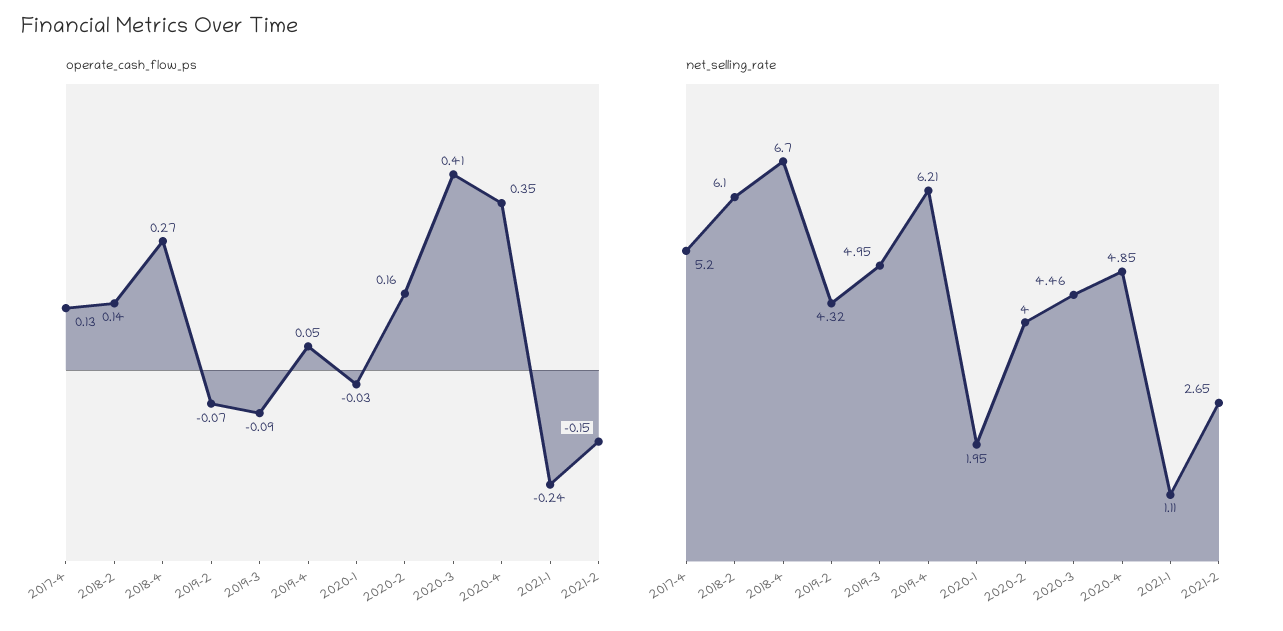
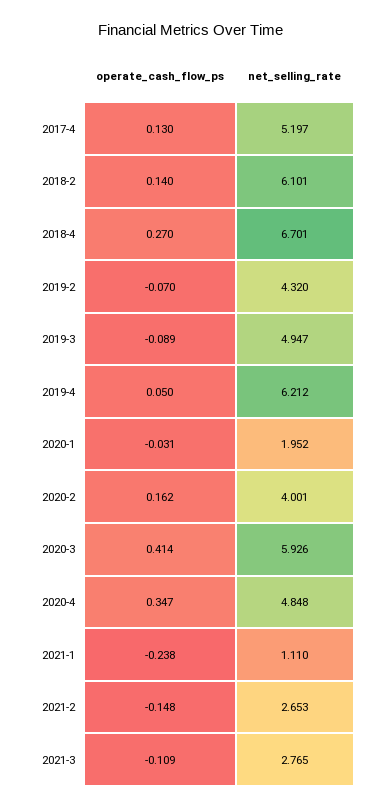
net_selling_rate, 2020-3: 4.46 -> 5.926
operate_cash_flow_ps, 2021-3: none -> -0.109
net_selling_rate, 2021-3: none -> 2.765

